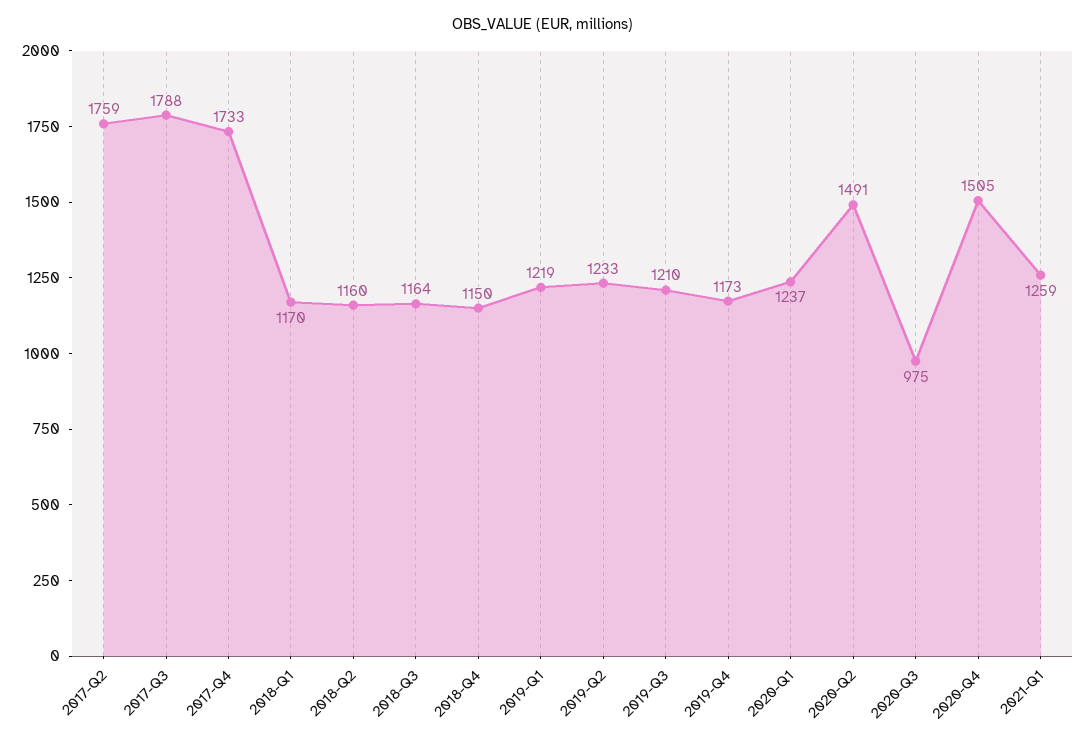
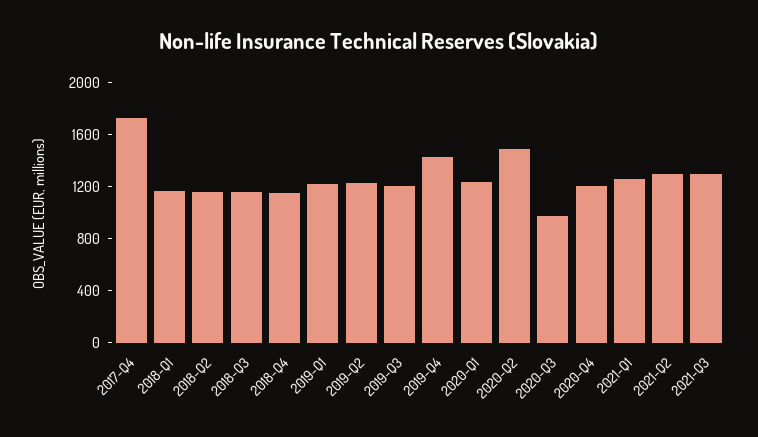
2017-Q2: 1759 -> none
2017-Q3: 1788 -> none
2019-Q4: 1173 -> 1400
2020-Q4: 1505 -> 1200
2021-Q2: none -> 1300
2021-Q3: none -> 1300

